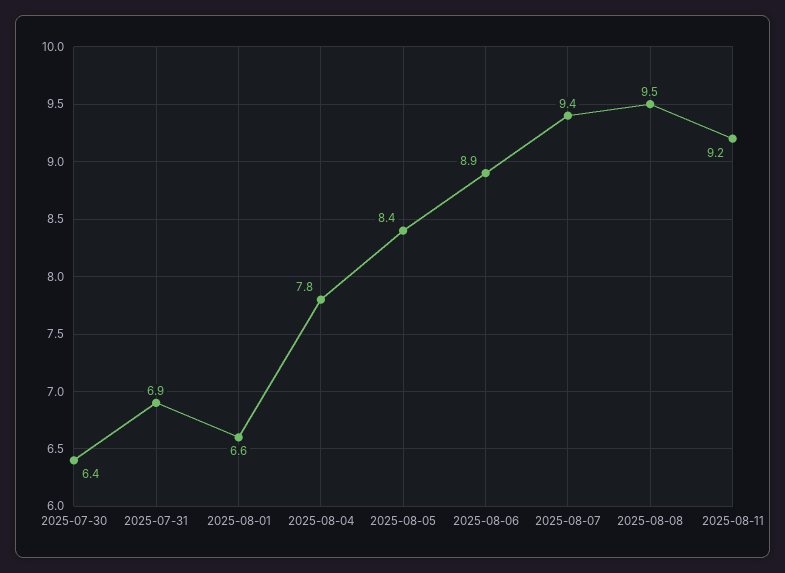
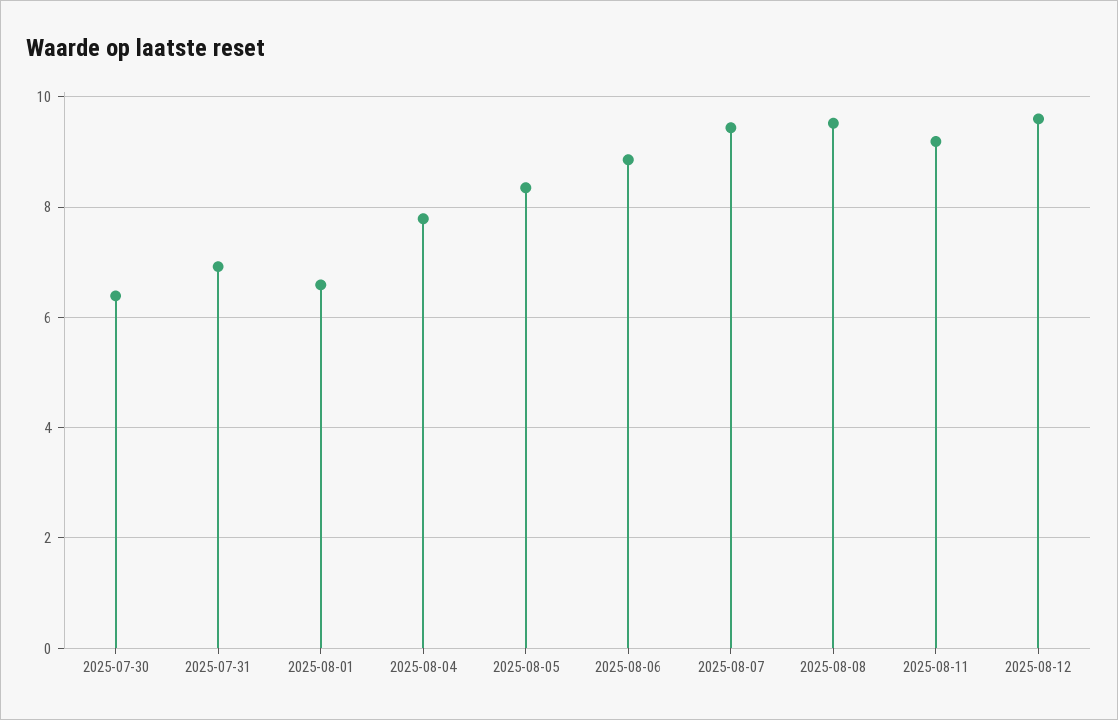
2025-08-12: none -> 9.6

